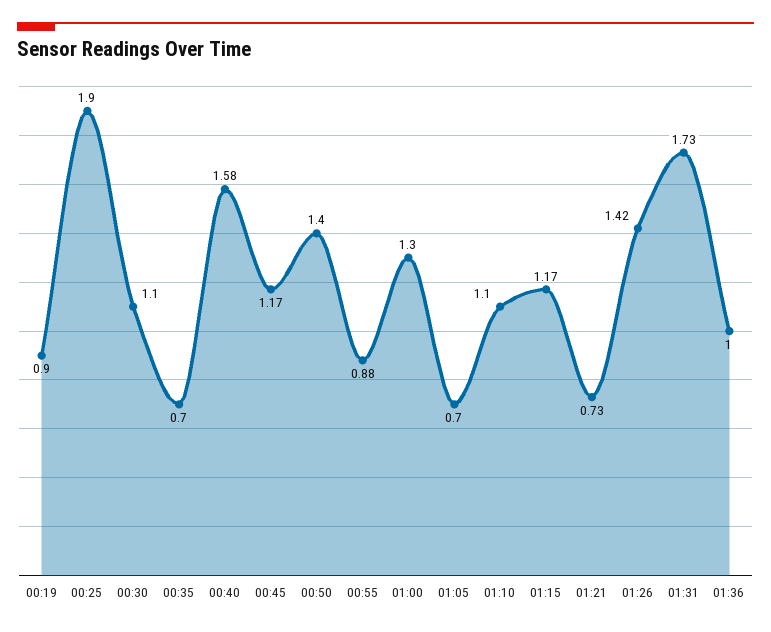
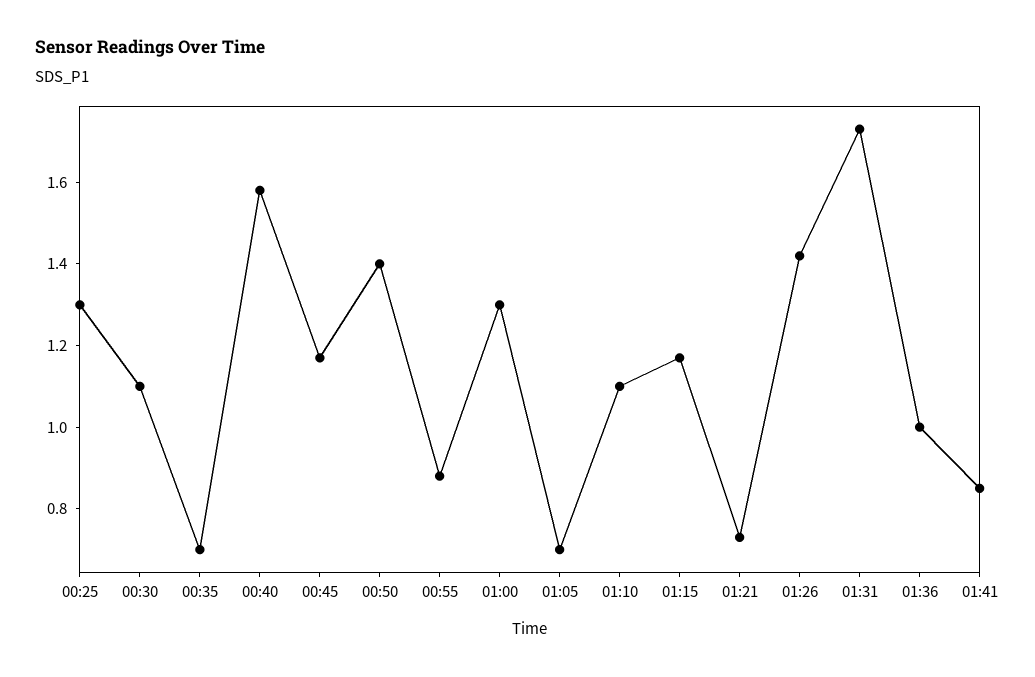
00:19: 0.9 -> none
00:25: 1.9 -> 1.3
01:41: none -> 0.85

